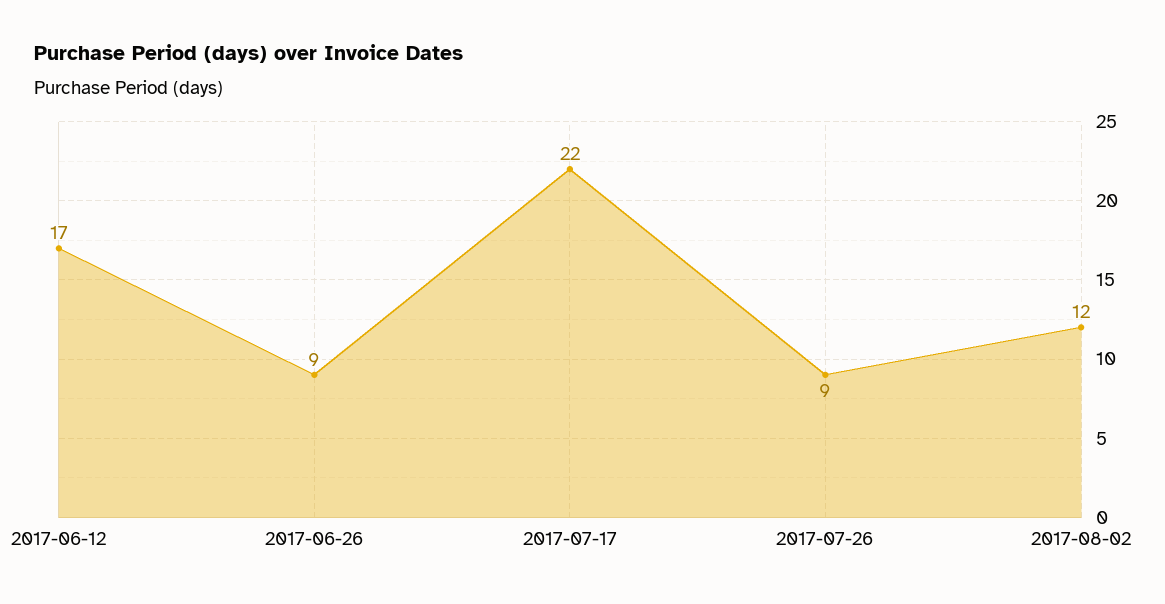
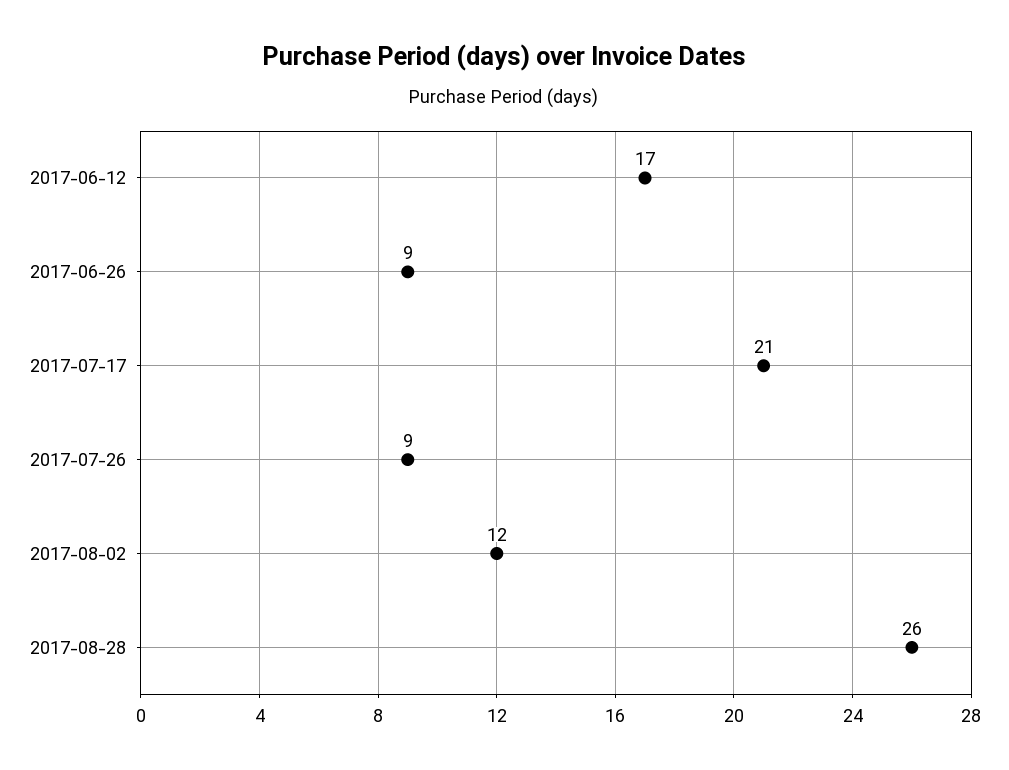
2017-07-17: 22 -> 21
2017-08-28: none -> 26

